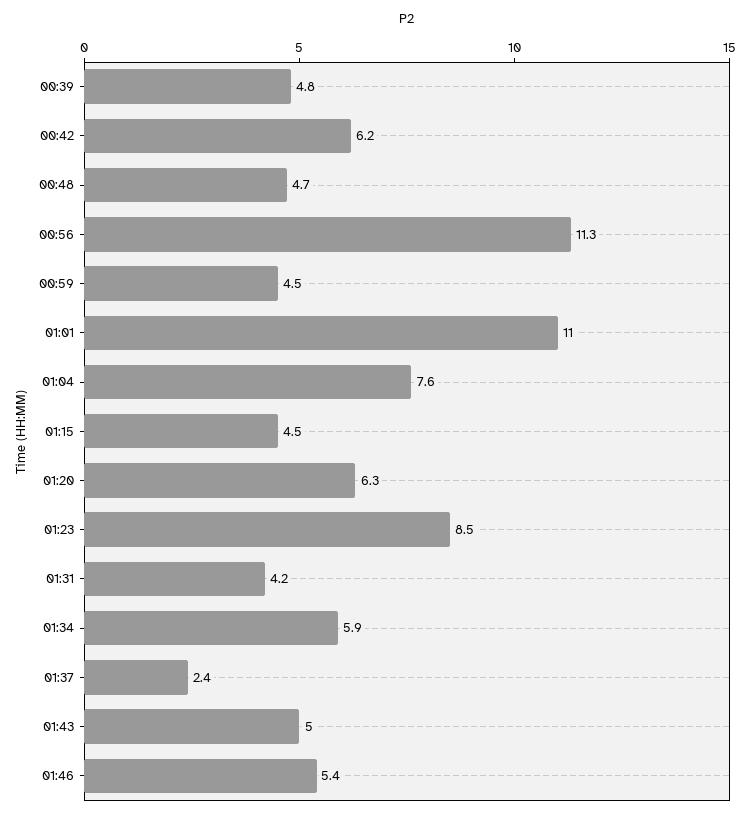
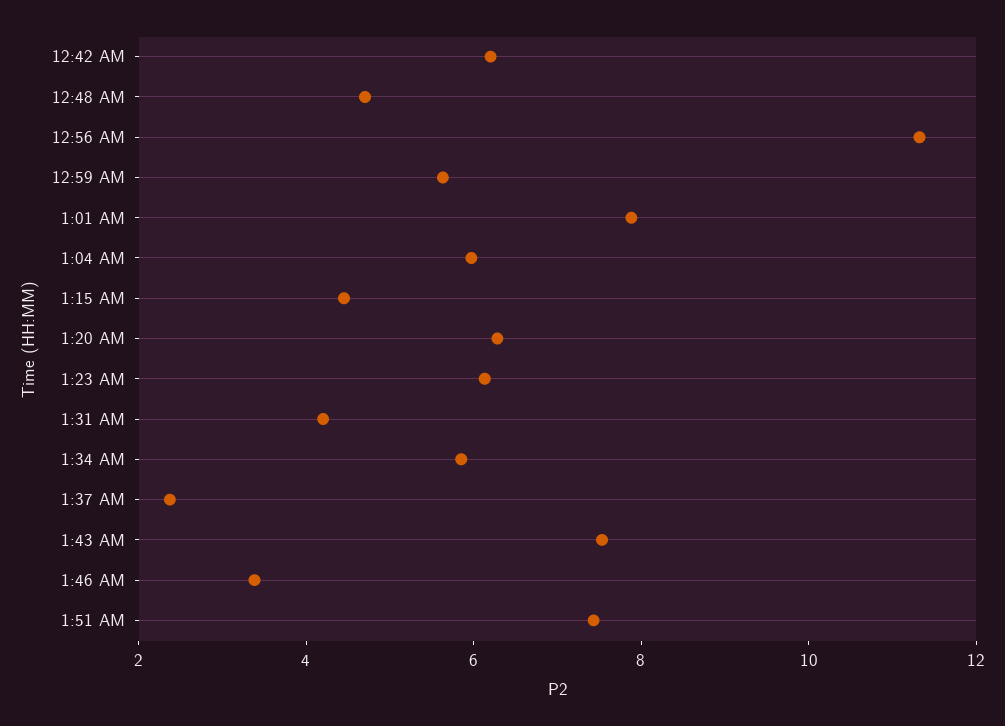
00:39: 4.8 -> none
00:59: 4.5 -> 5.5
01:01: 11 -> 8
01:04: 7.6 -> 6
01:23: 8.5 -> 6
01:43: 5 -> 7.5
01:46: 5.4 -> 3.5
1:51 AM: none -> 7.5

